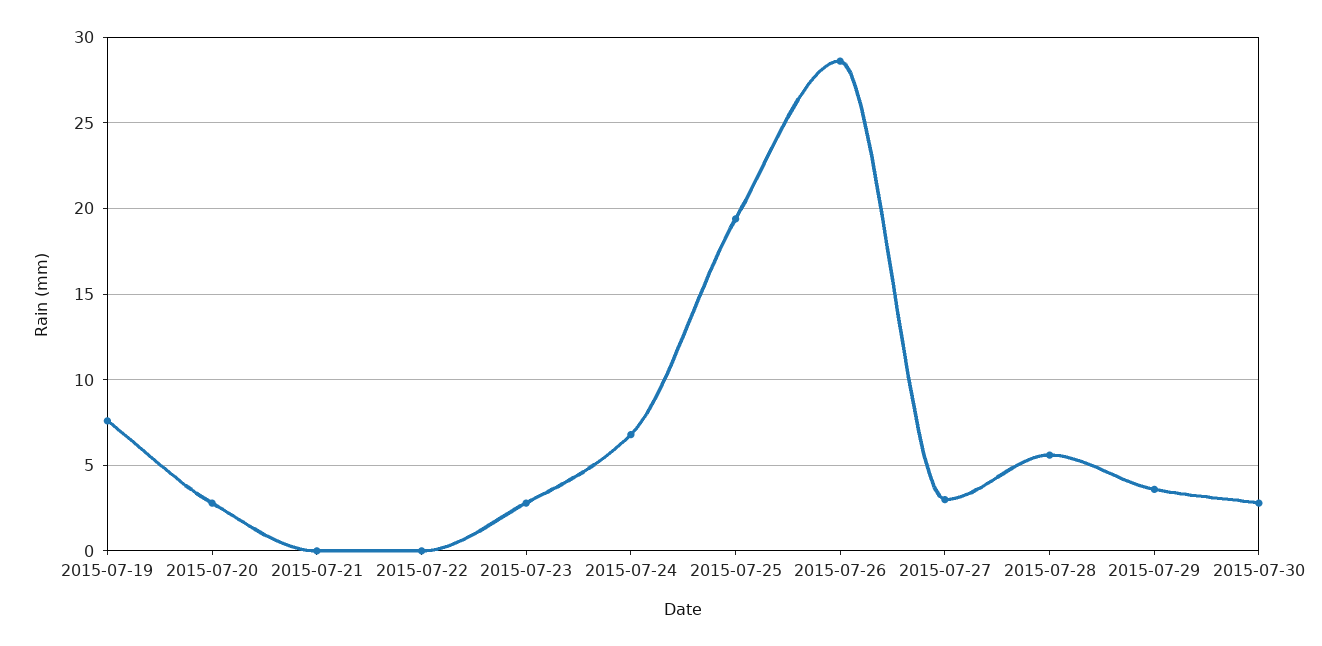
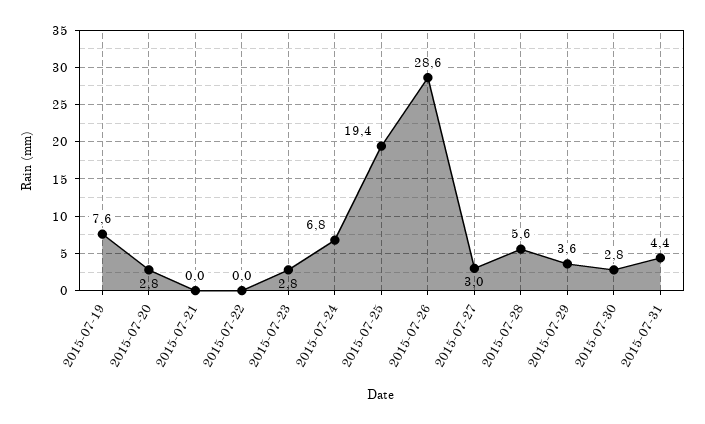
2015-07-31: none -> 4.4

